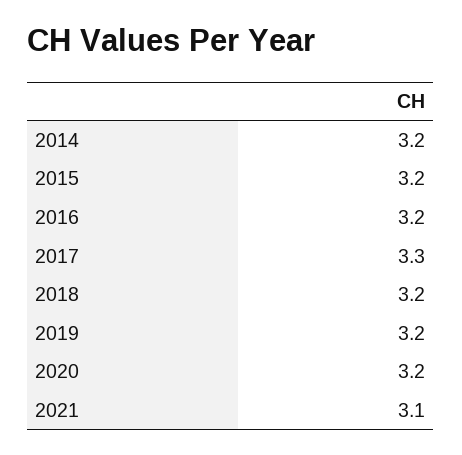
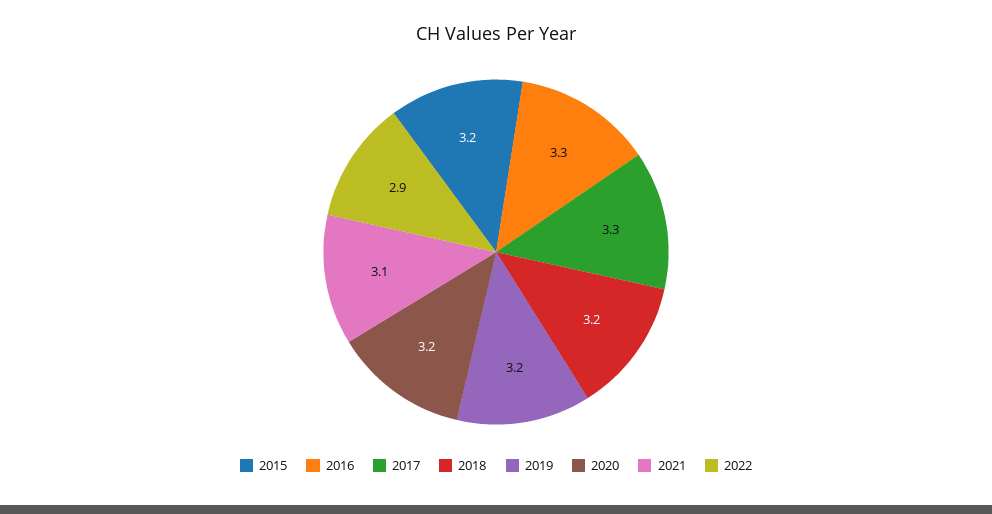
2014: 3.2 -> none
2016: 3.2 -> 3.3
2022: none -> 2.9

